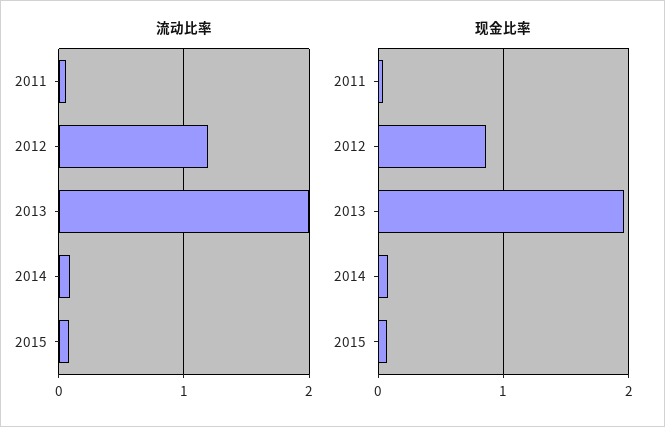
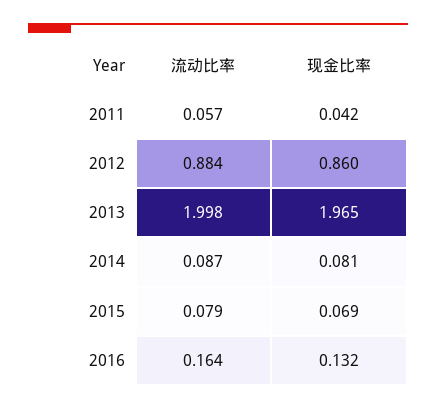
流动比率, 2012: 1.2 -> 0.884
流动比率, 2016: none -> 0.164
现金比率, 2016: none -> 0.132

